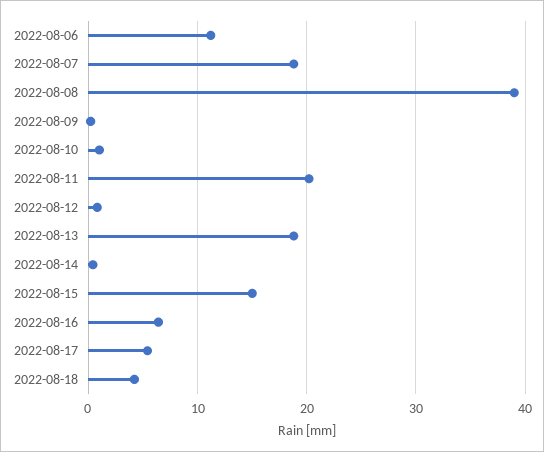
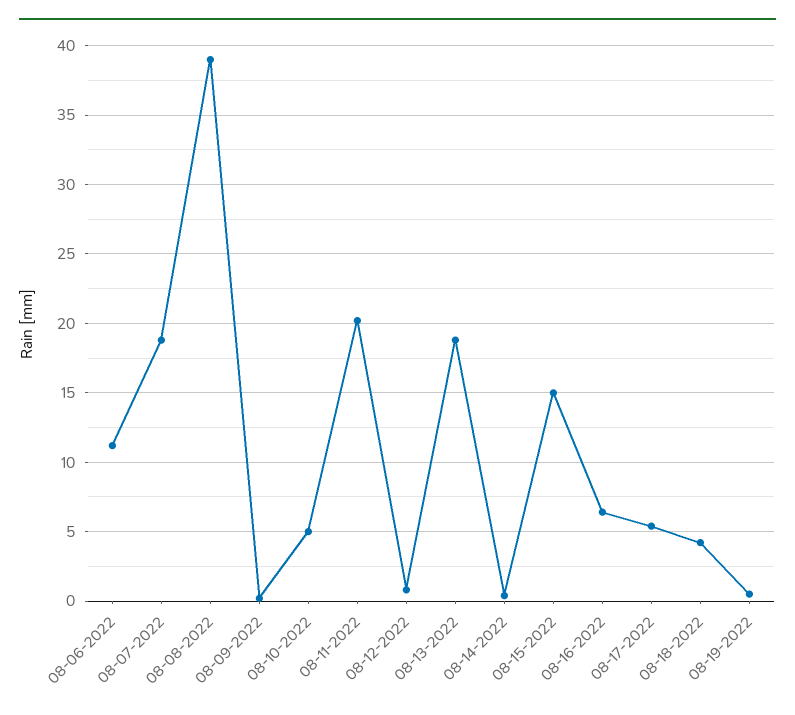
2022-08-10: 1 -> 5
08-19-2022: none -> 0.5

